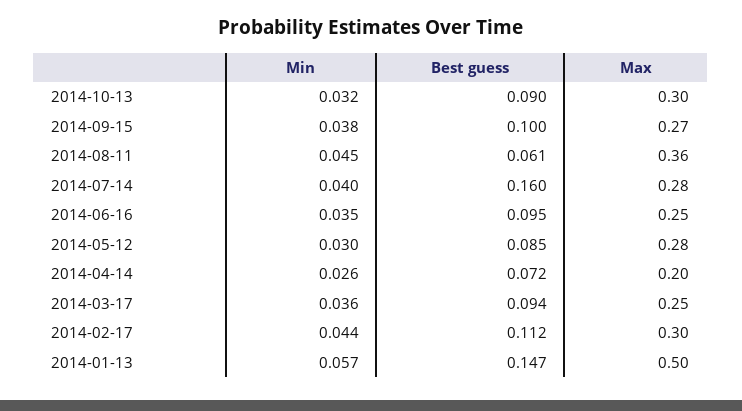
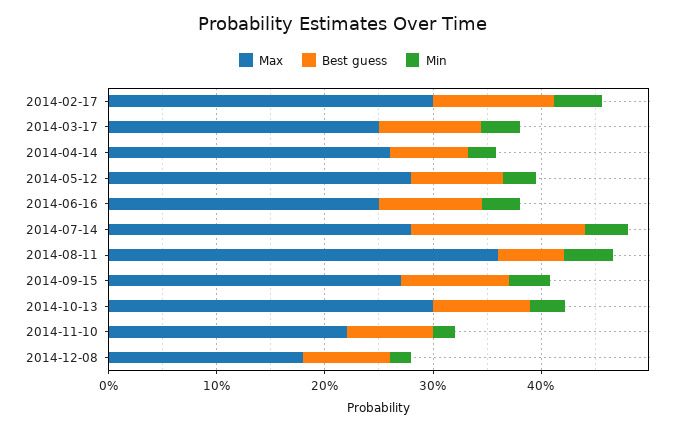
Max, 2014-04-14: 0.2 -> 0.26
Min, 2014-01-13: 0.057 -> none
Best guess, 2014-01-13: 0.147 -> none
Max, 2014-01-13: 0.5 -> none
Max, 2014-11-10: none -> 0.22
Best guess, 2014-11-10: none -> 0.08
Min, 2014-11-10: none -> 0.02
Max, 2014-12-08: none -> 0.18
Best guess, 2014-12-08: none -> 0.08
Min, 2014-12-08: none -> 0.02

